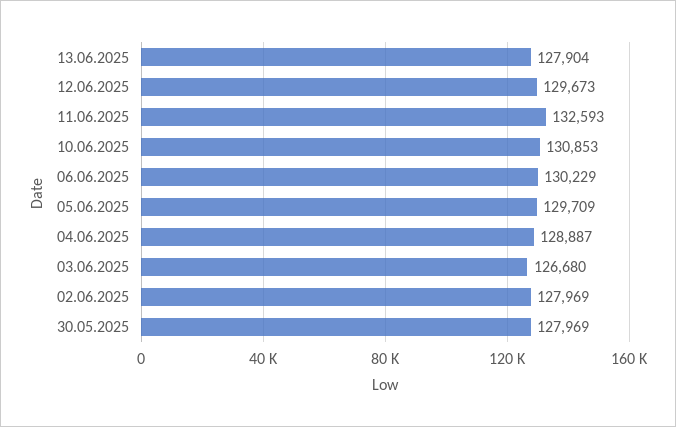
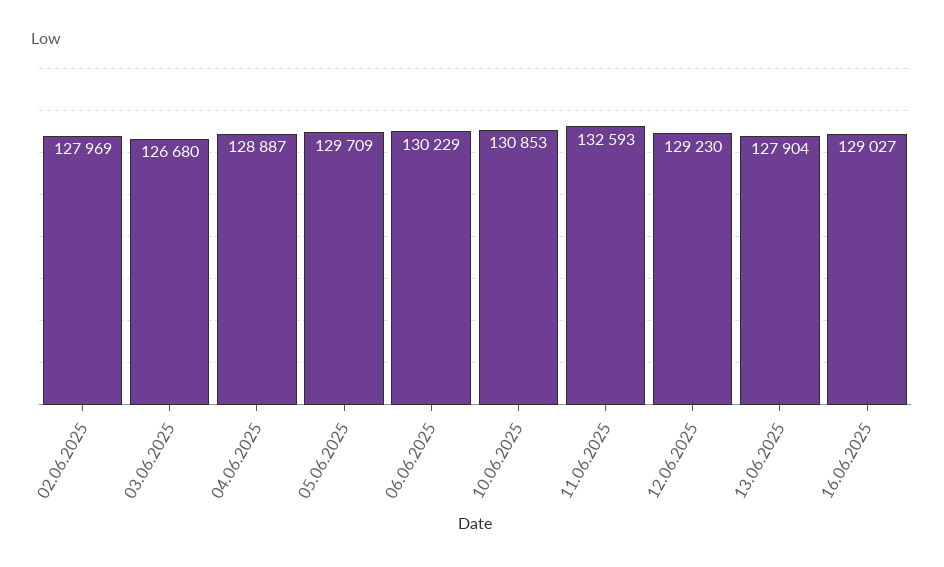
12.06.2025: 129673 -> 129230
30.05.2025: 127969 -> none
16.06.2025: none -> 129027

